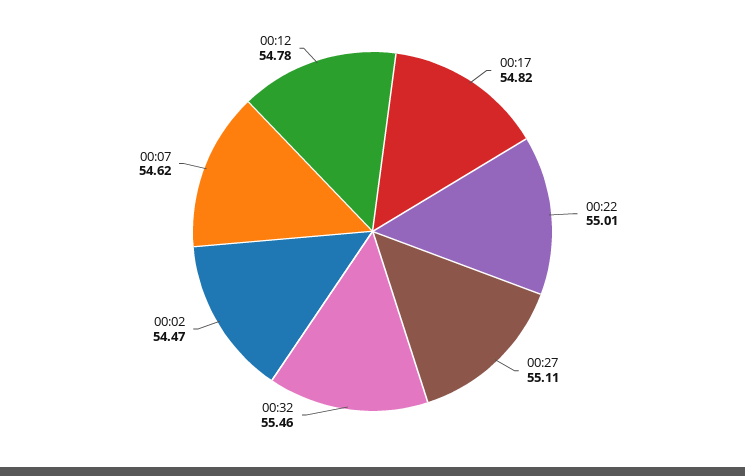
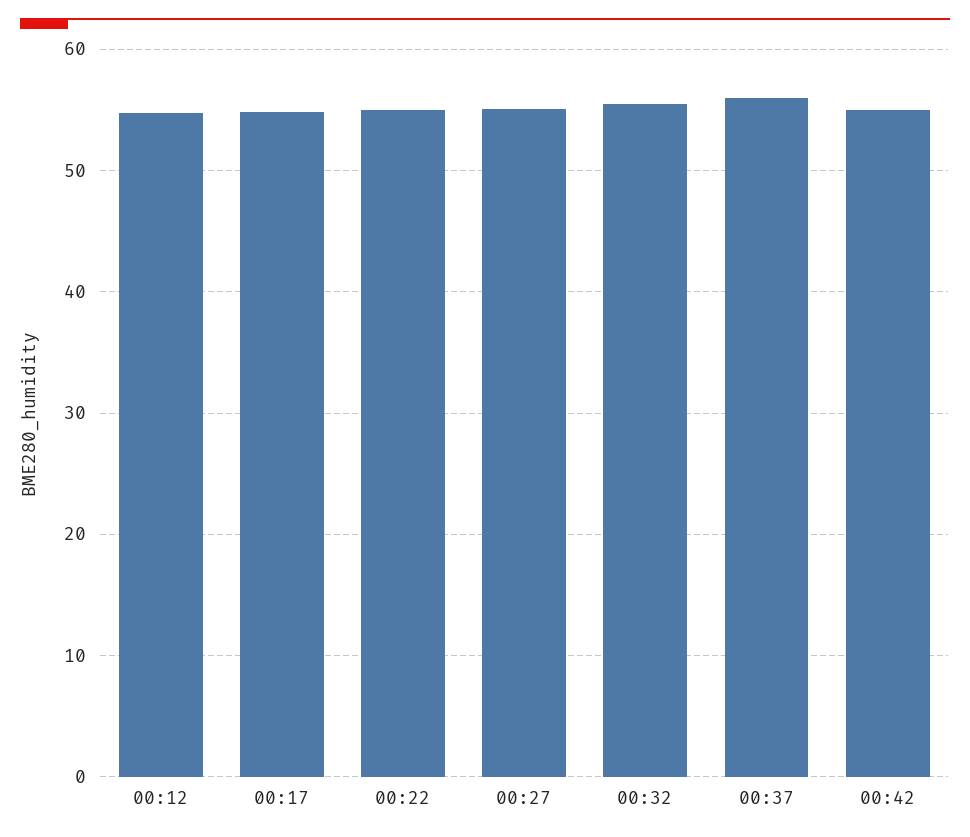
00:02: 54.47 -> none
00:07: 54.62 -> none
00:37: none -> 56
00:42: none -> 55

